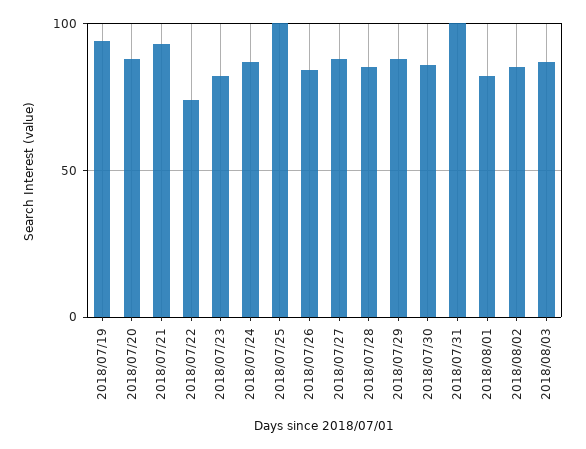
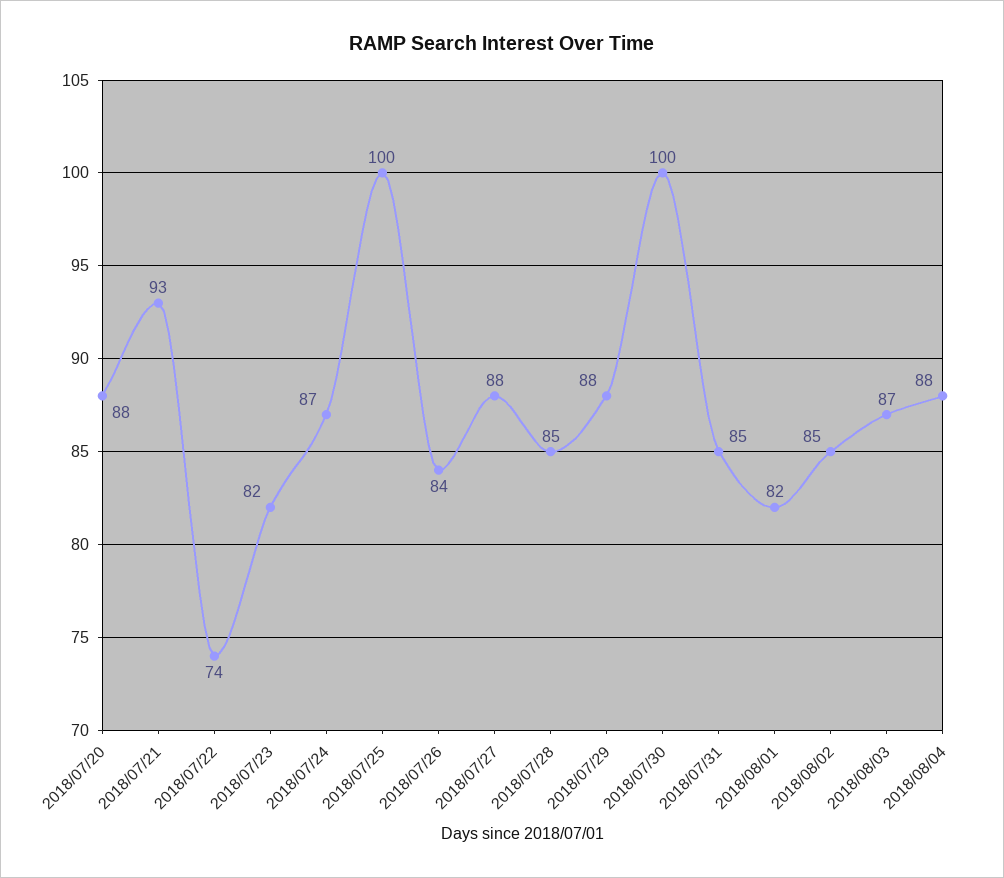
2018/07/19: 95 -> none
2018/07/30: 85 -> 100
2018/07/31: 100 -> 85
2018/08/04: none -> 88

